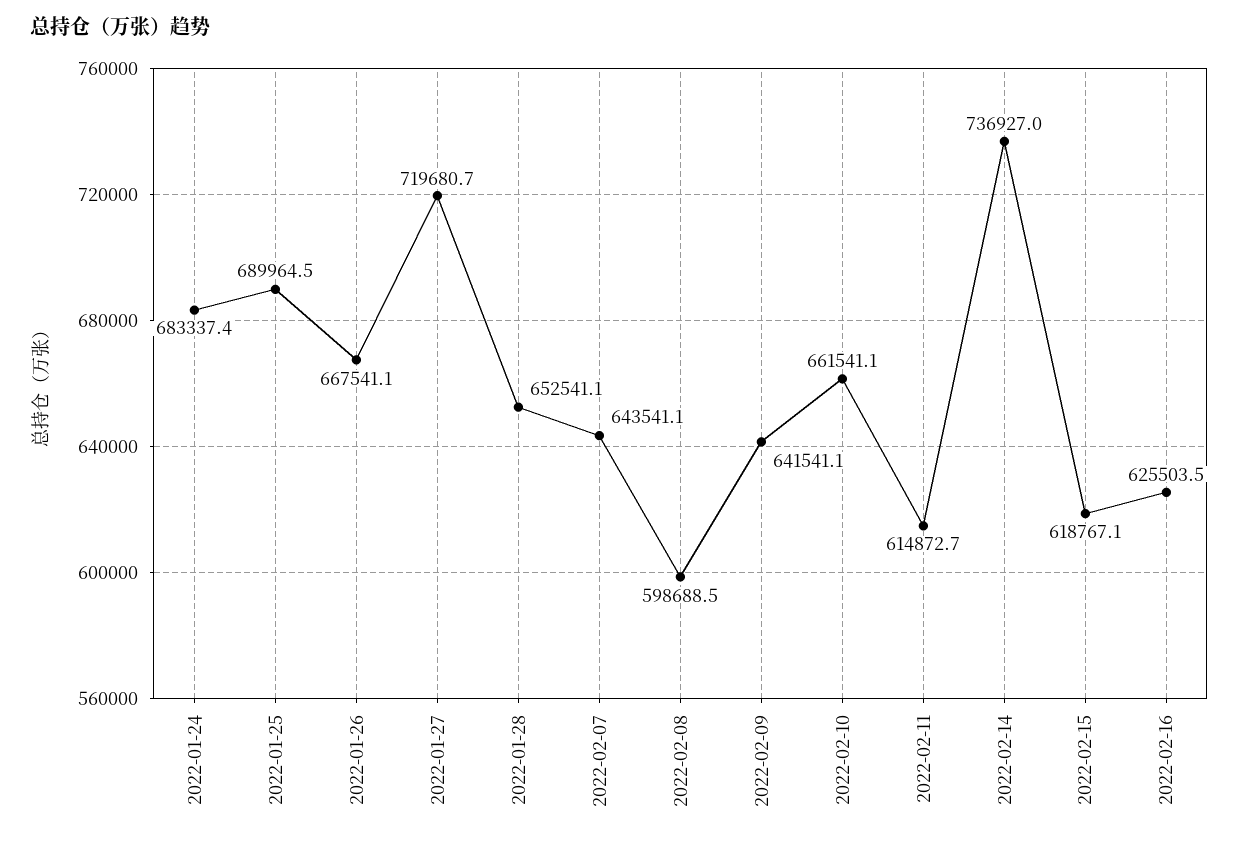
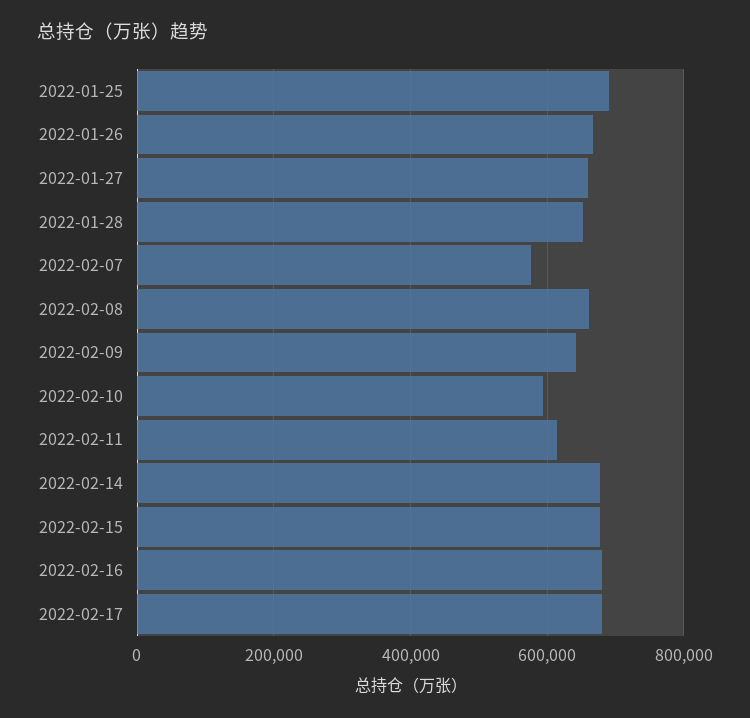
2022-01-24: 683337.4 -> none
2022-01-27: 719680.7 -> 660000
2022-02-07: 643541.1 -> 580000
2022-02-08: 598688.5 -> 660000
2022-02-10: 661541.1 -> 600000
2022-02-14: 736927 -> 680000
2022-02-15: 618767.1 -> 680000
2022-02-16: 625503.5 -> 680000
2022-02-17: none -> 680000

